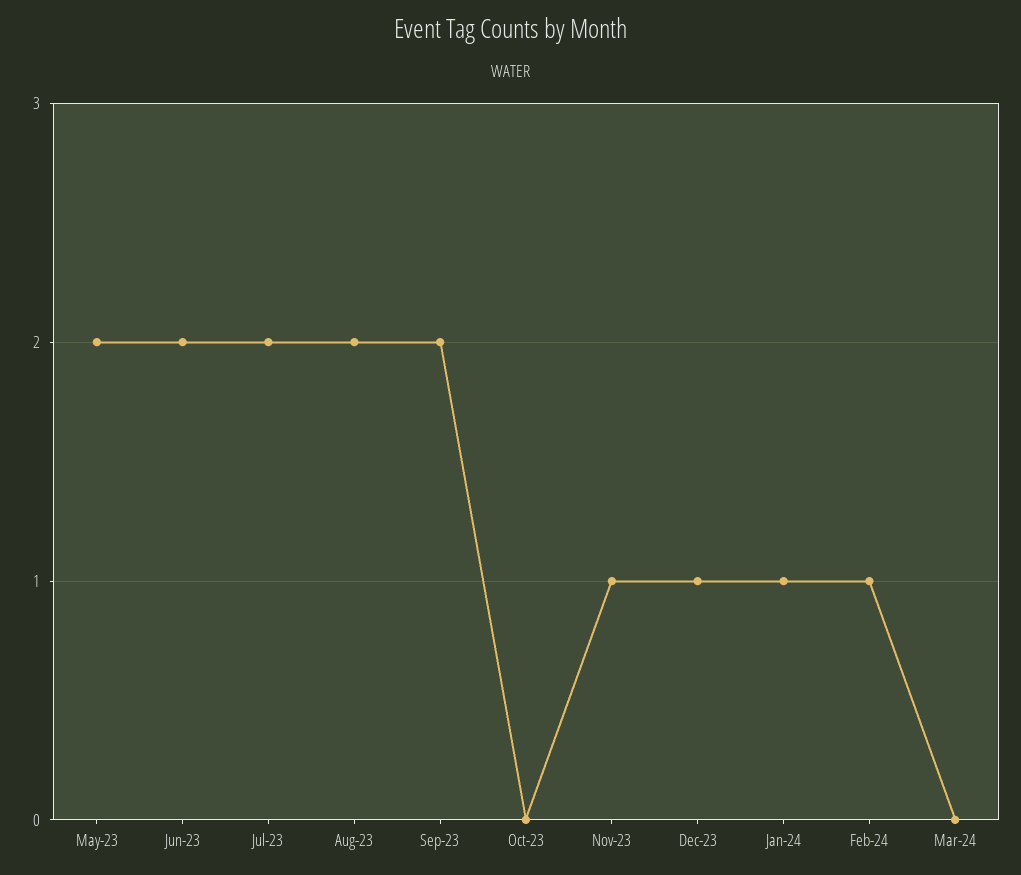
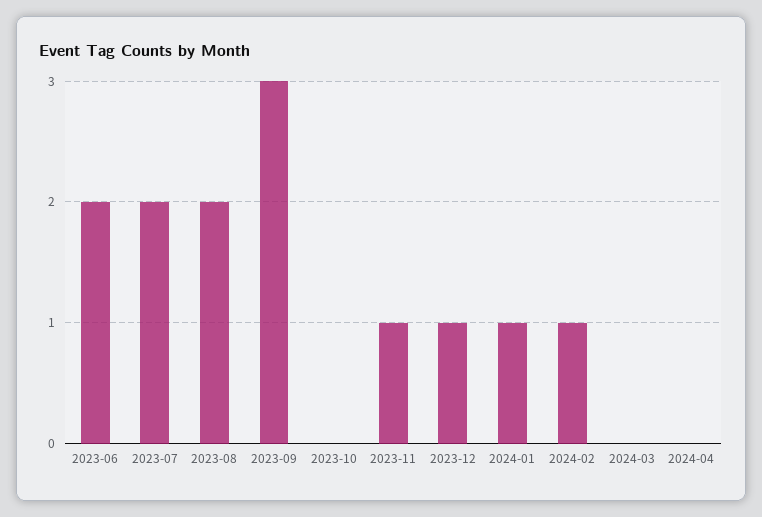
May-23: 2 -> none
Sep-23: 2 -> 3
2024-04: none -> 0

